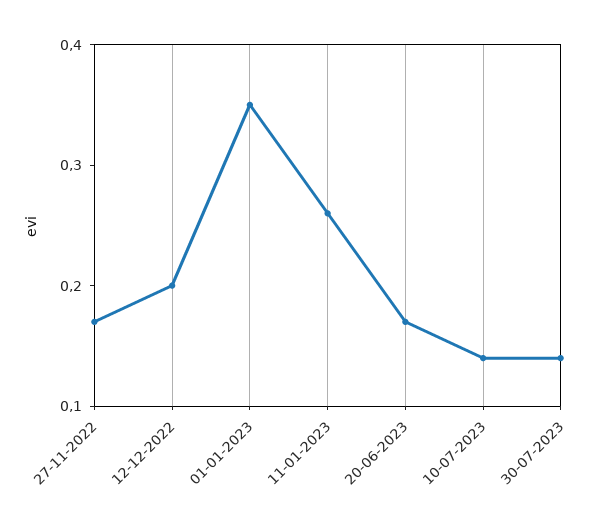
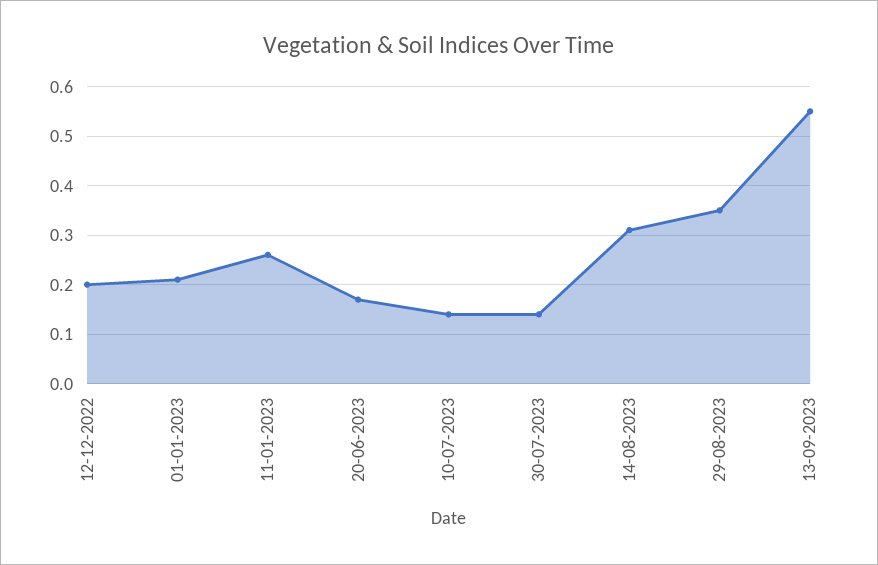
27-11-2022: 0.17 -> none
01-01-2023: 0.35 -> 0.2
14-08-2023: none -> 0.3
29-08-2023: none -> 0.35
13-09-2023: none -> 0.55

